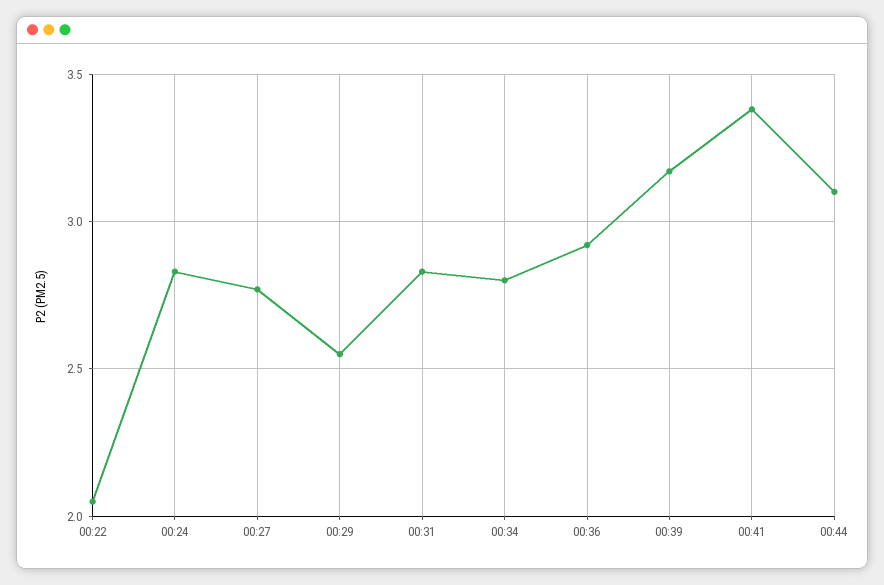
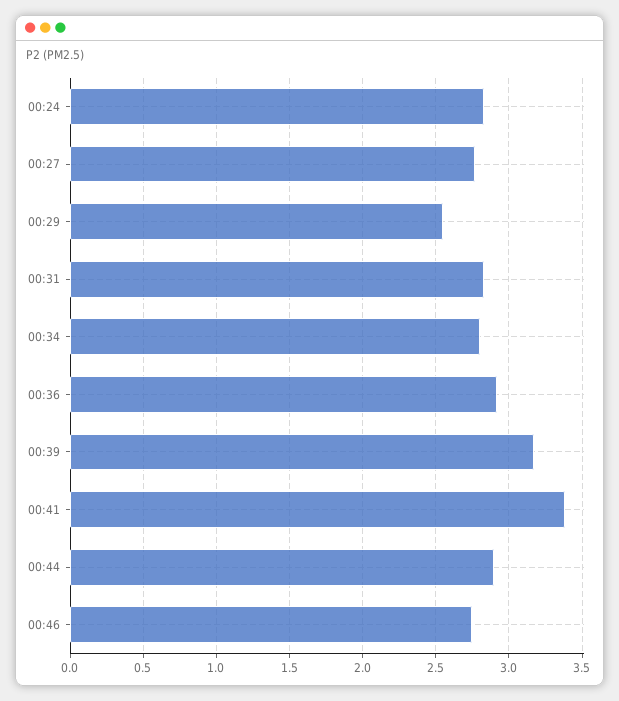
00:22: 2.05 -> none
00:44: 3.1 -> 2.9
00:46: none -> 2.75

